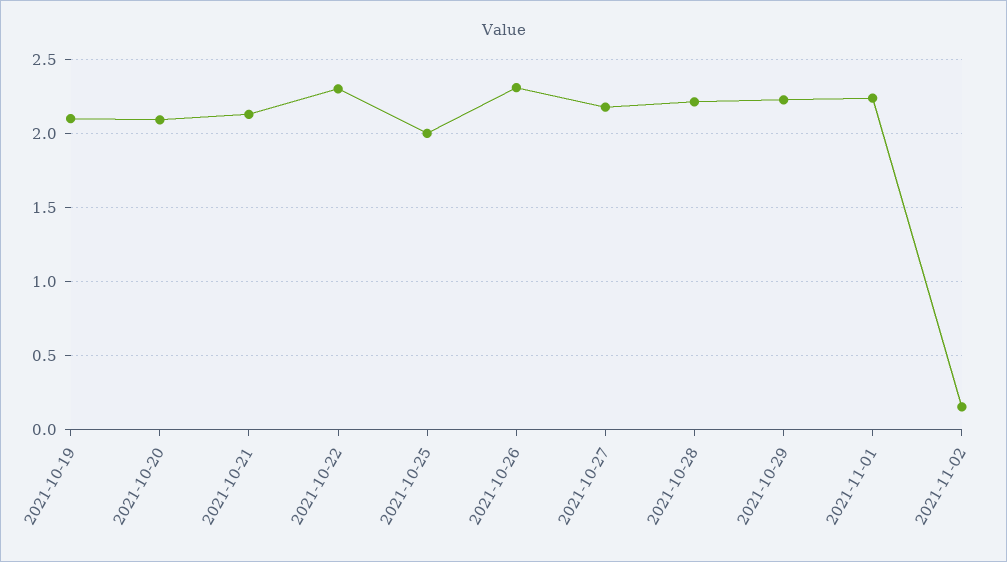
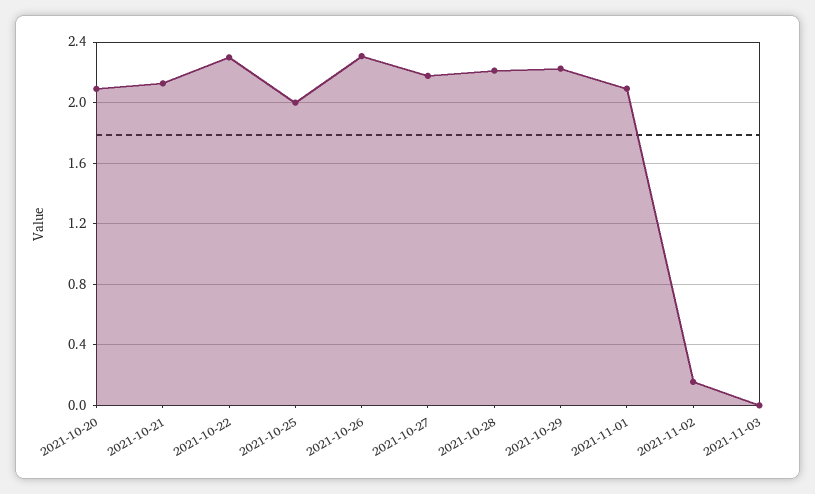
2021-10-19: 2.1 -> none
2021-11-01: 2.25 -> 2.1
2021-11-03: none -> 0

